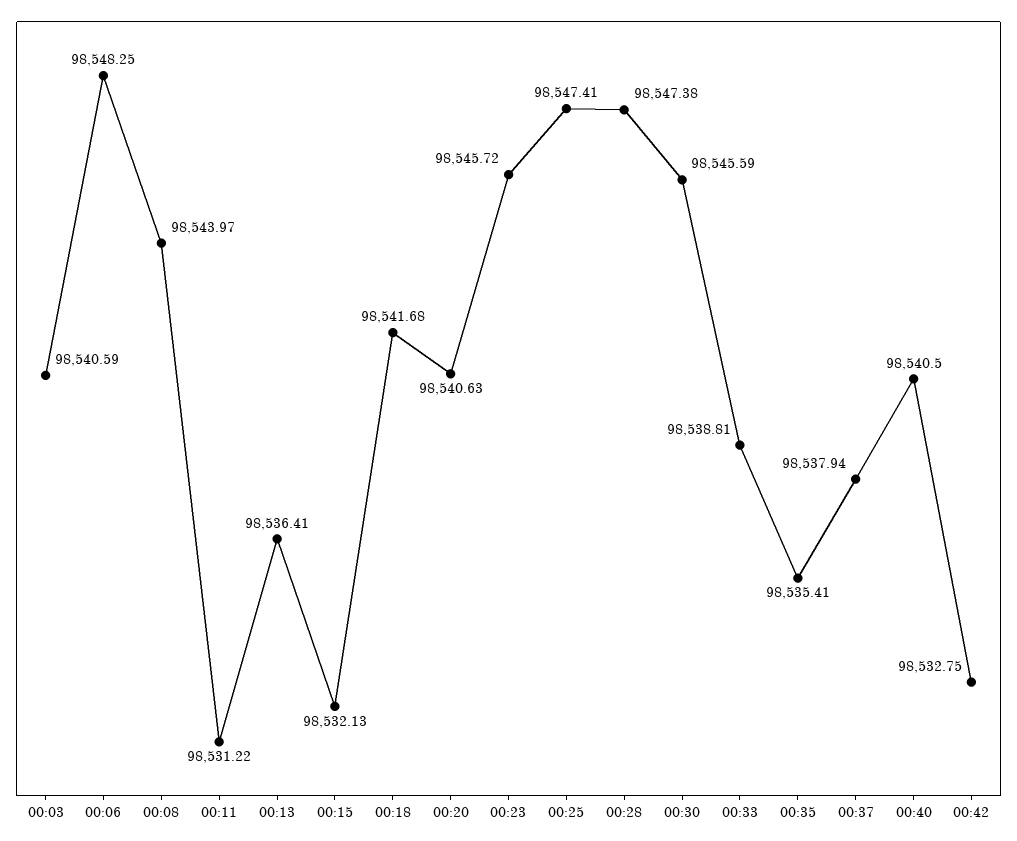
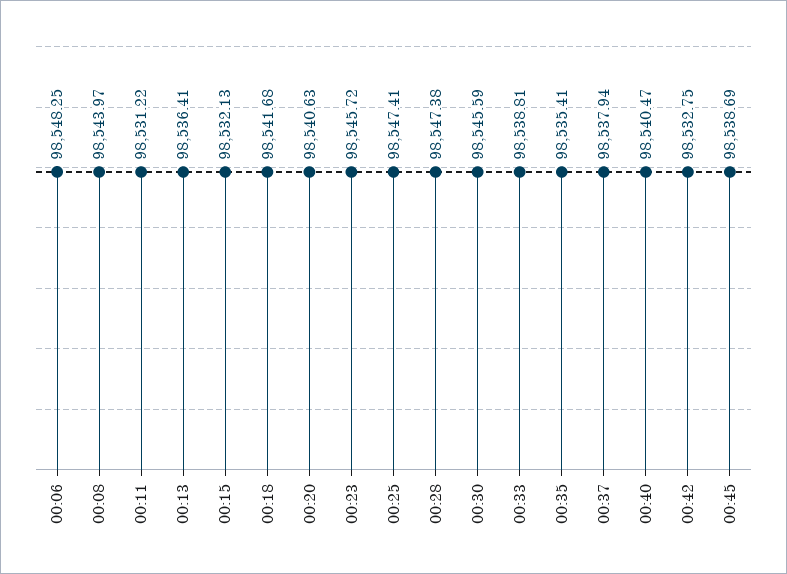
00:03: 98540.59 -> none
00:40: 98540.5 -> 98540.47
00:45: none -> 98538.69

